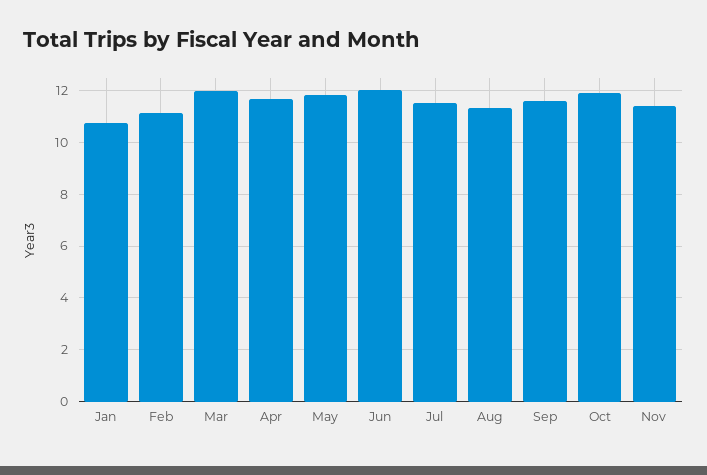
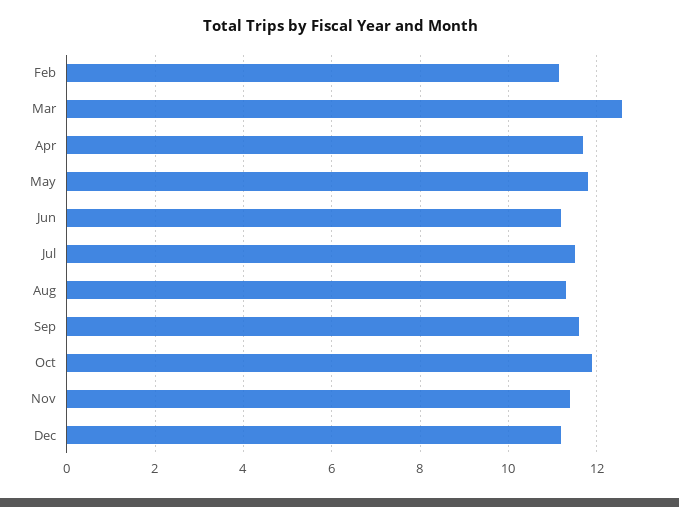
Jan: 10.75 -> none
Mar: 12 -> 12.6
Jun: 12 -> 11.2
Dec: none -> 11.2

